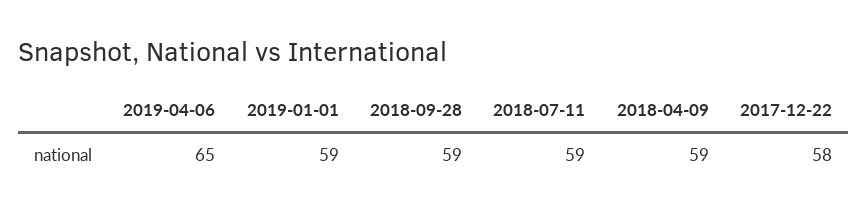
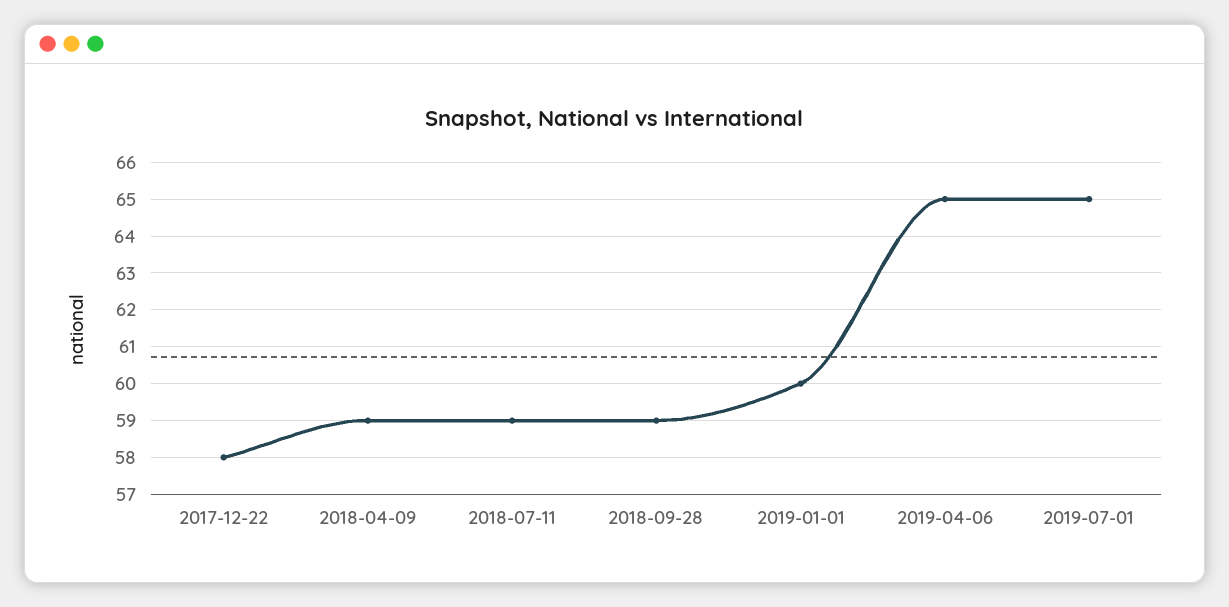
2019-01-01: 59 -> 60
2019-07-01: none -> 65

